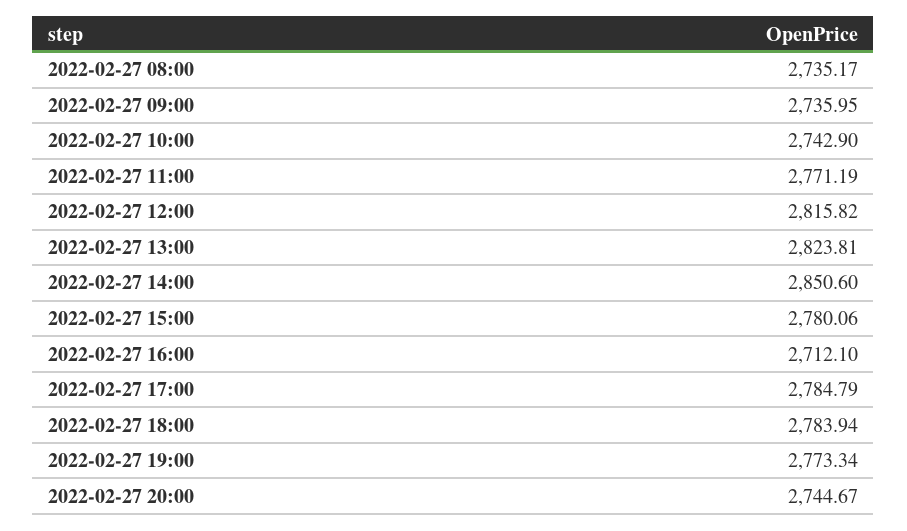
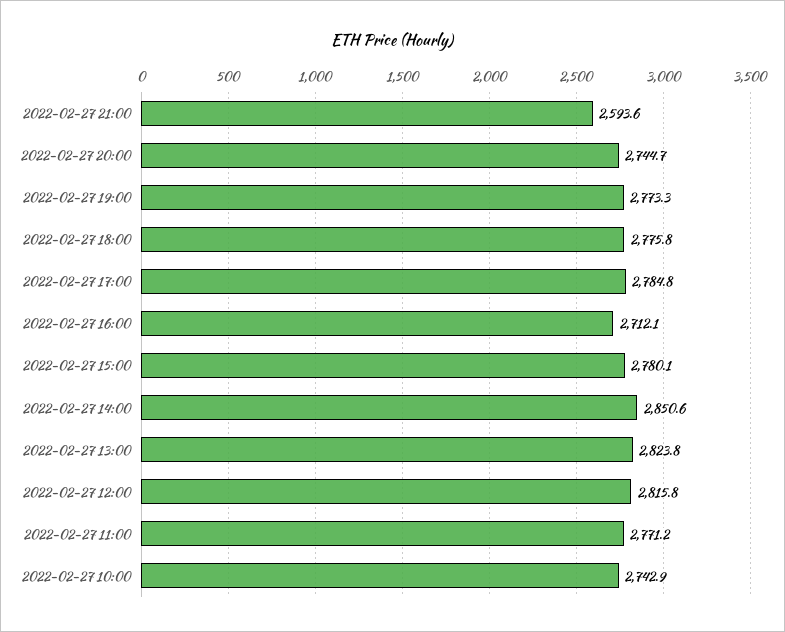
2022-02-27 08:00: 2735.17 -> none
2022-02-27 09:00: 2735.95 -> none
2022-02-27 18:00: 2783.94 -> 2775.8
2022-02-27 21:00: none -> 2593.6

